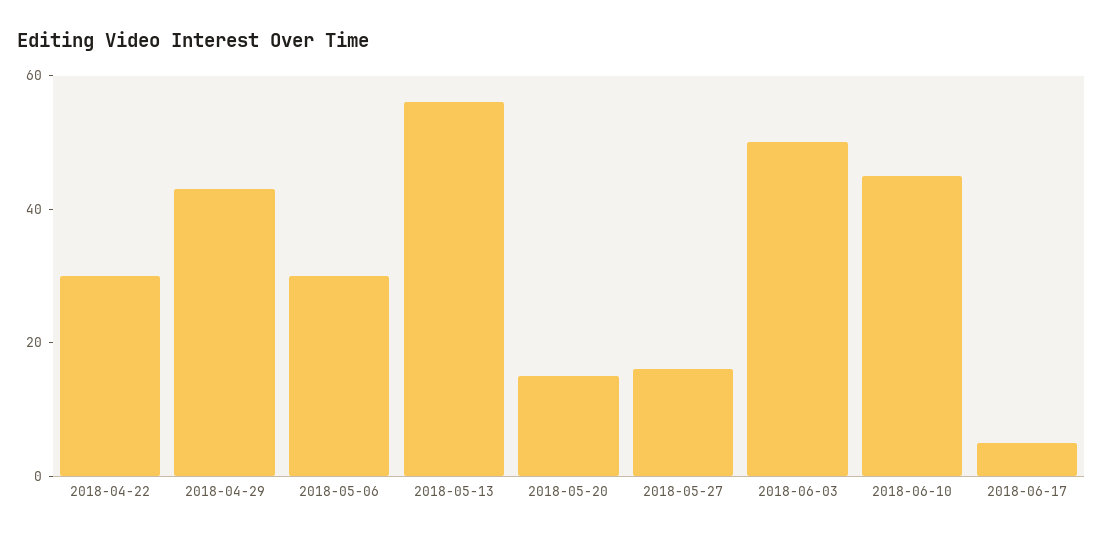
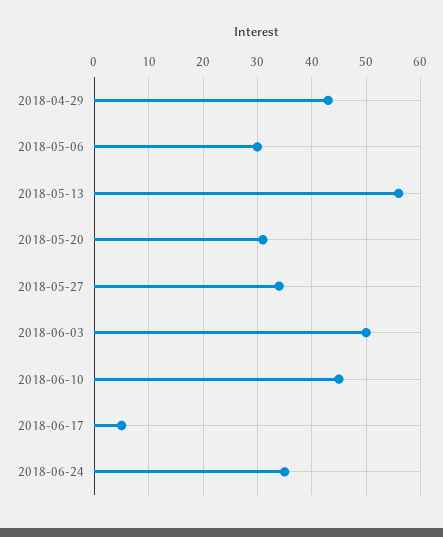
2018-04-22: 30 -> none
2018-05-20: 15 -> 30
2018-05-27: 15 -> 35
2018-06-24: none -> 35

